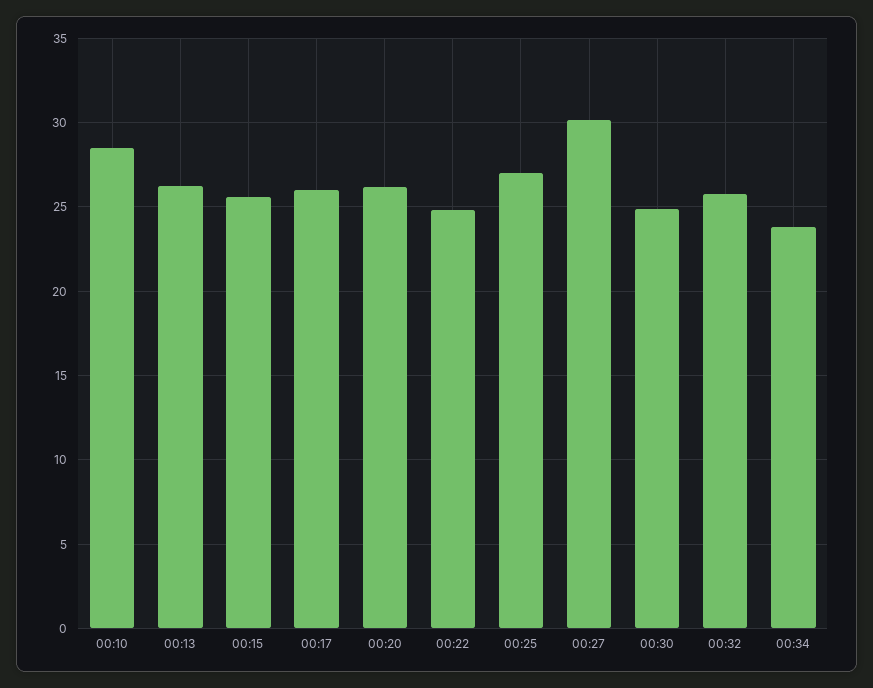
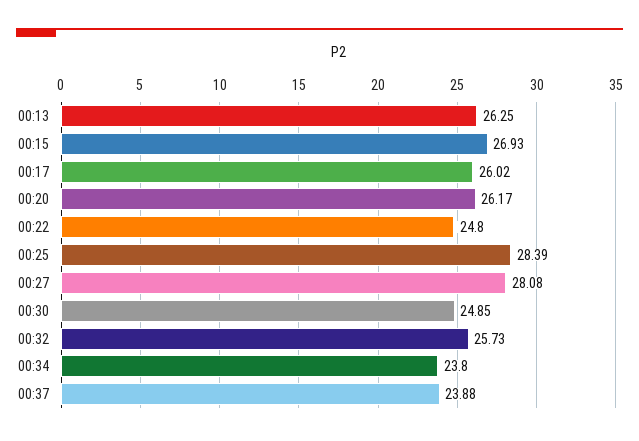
00:10: 28.5 -> none
00:15: 25.5 -> 26.93
00:25: 27 -> 28.39
00:27: 30 -> 28.08
00:37: none -> 23.88

